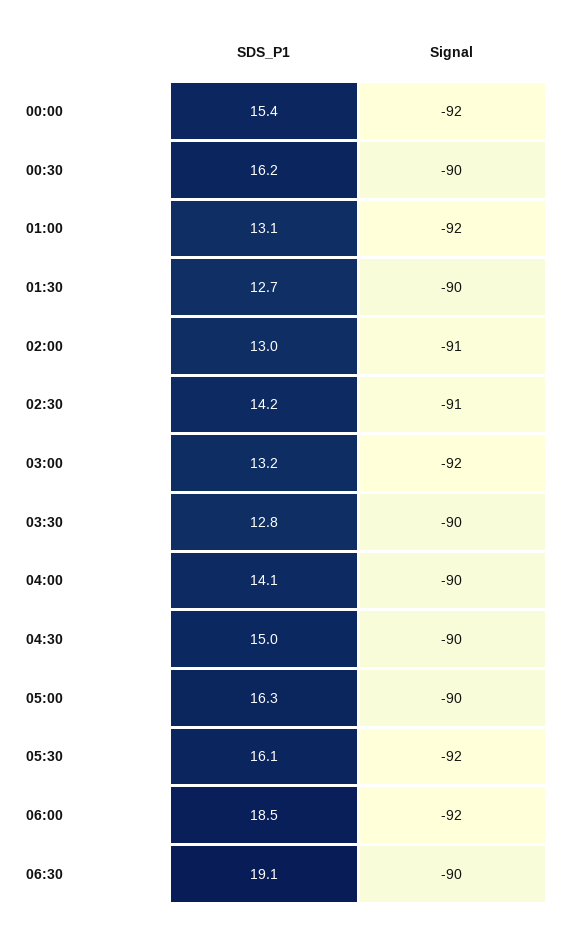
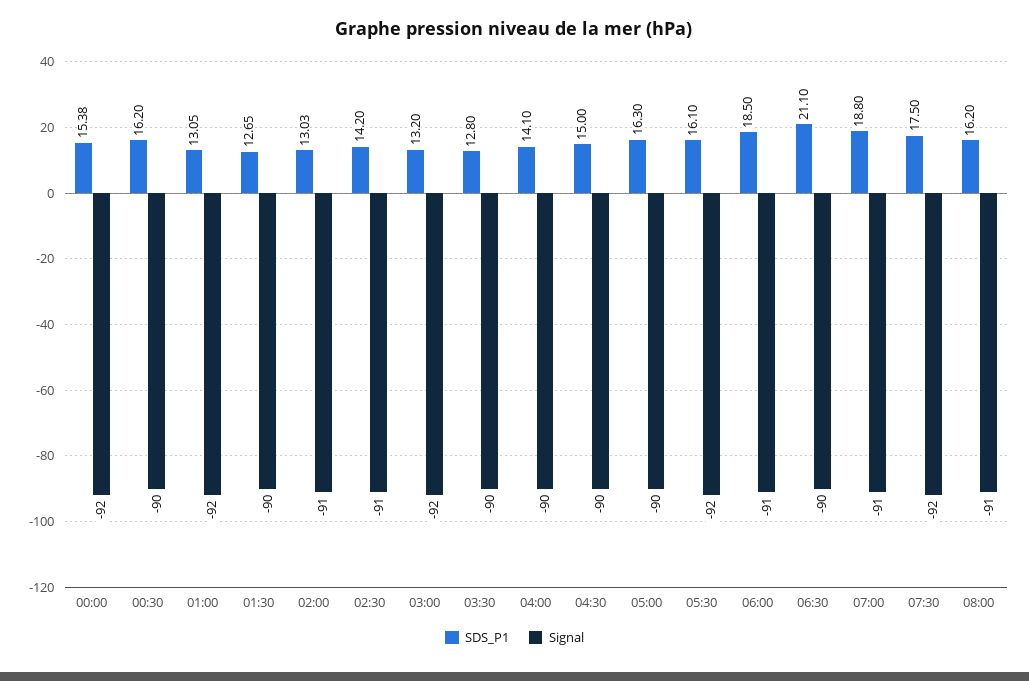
Signal, 06:00: -92 -> -91
SDS_P1, 06:30: 19.1 -> 21.1
SDS_P1, 07:00: none -> 18.8
Signal, 07:00: none -> -91
SDS_P1, 07:30: none -> 17.5
Signal, 07:30: none -> -92
SDS_P1, 08:00: none -> 16.2
Signal, 08:00: none -> -91

